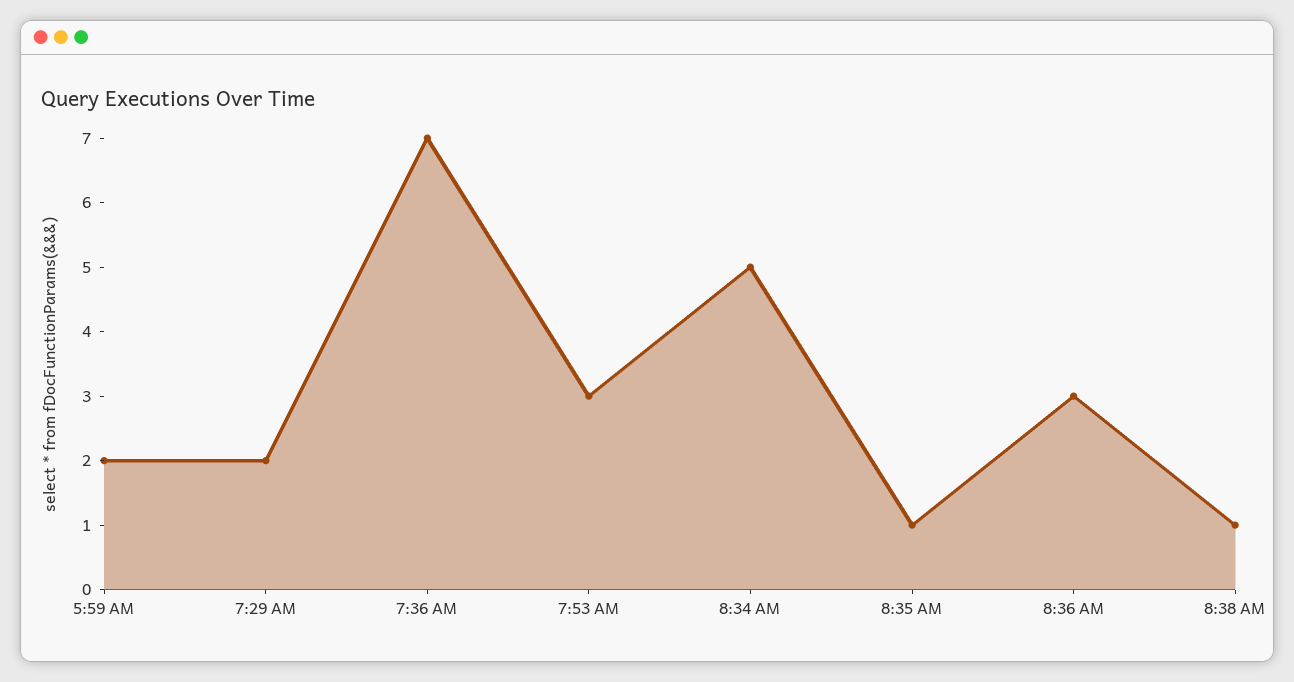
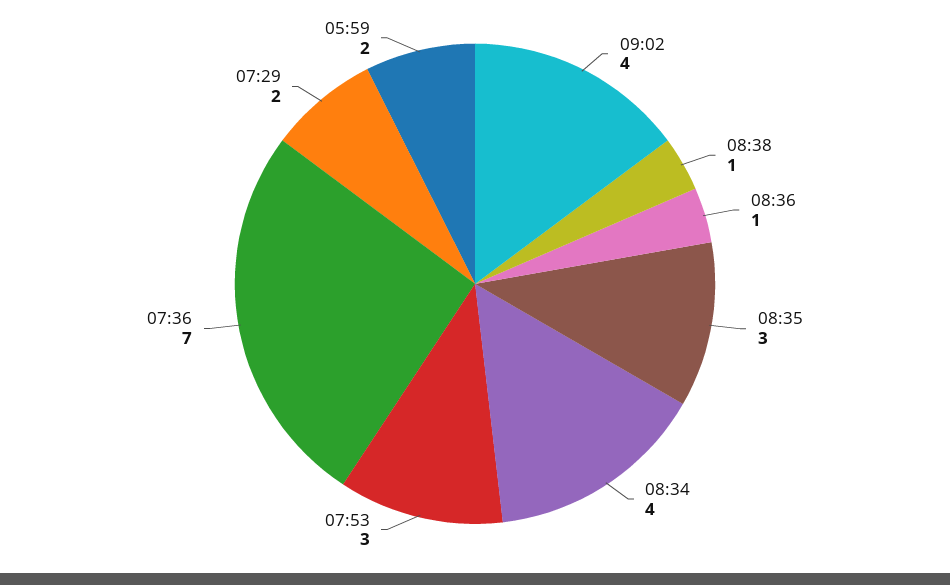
8:34 AM: 5 -> 4
8:35 AM: 1 -> 3
8:36 AM: 3 -> 1
09:02: none -> 4

